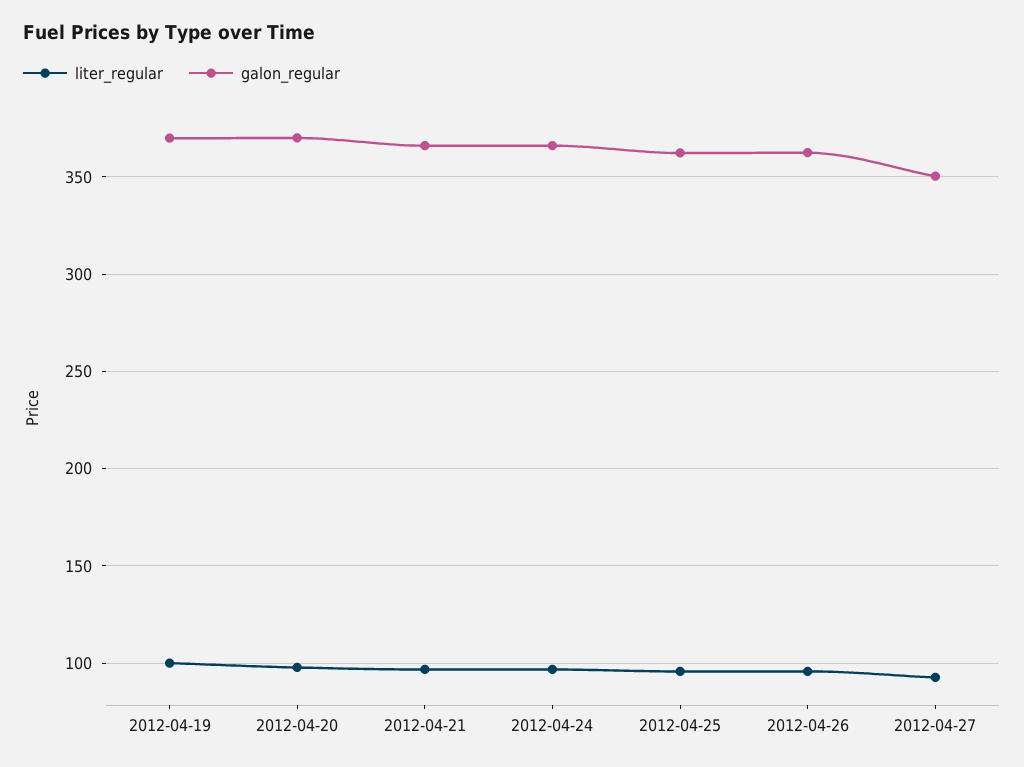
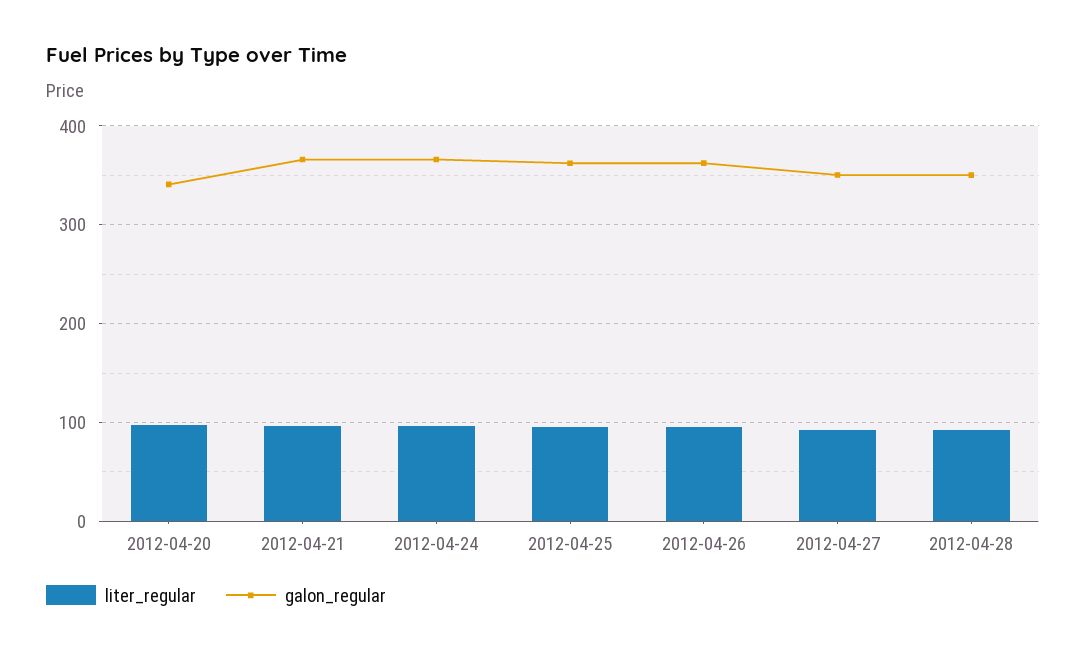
liter_regular, 2012-04-19: 100 -> none
galon_regular, 2012-04-19: 370 -> none
galon_regular, 2012-04-20: 370 -> 340
liter_regular, 2012-04-28: none -> 90
galon_regular, 2012-04-28: none -> 350

